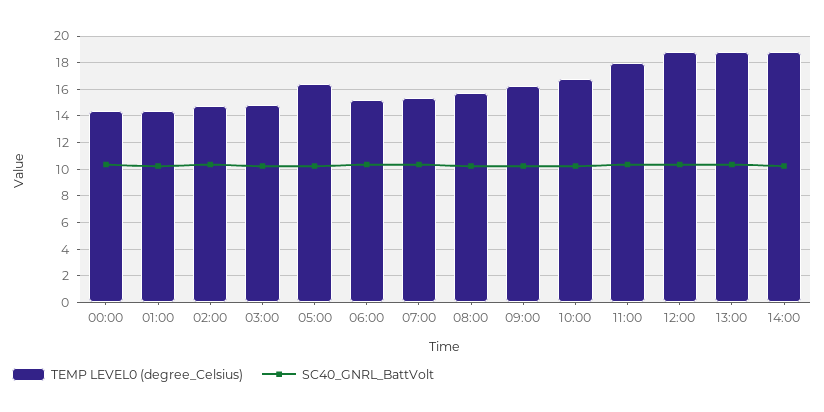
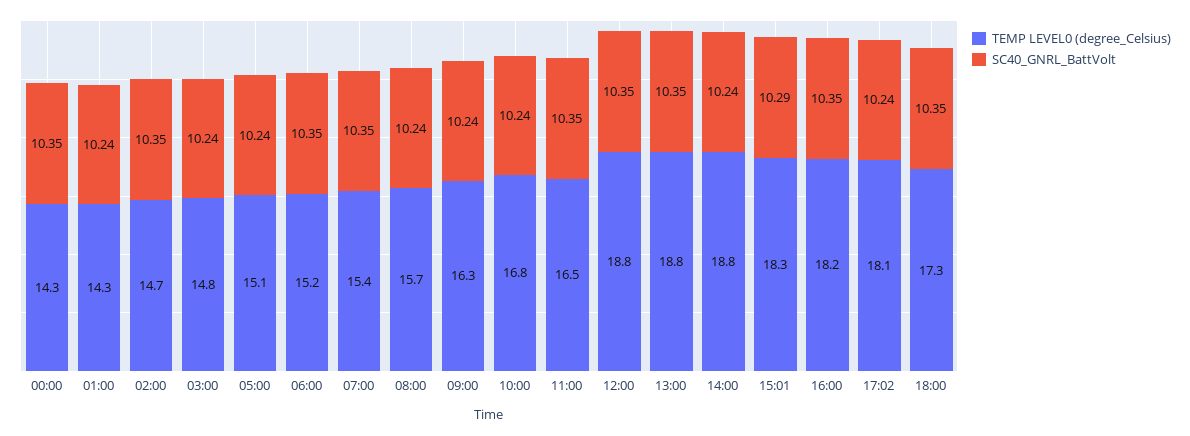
TEMP LEVEL0 (degree_Celsius), 05:00: 16.5 -> 15.1
TEMP LEVEL0 (degree_Celsius), 11:00: 18 -> 16.5
TEMP LEVEL0 (degree_Celsius), 15:01: none -> 18.3
SC40_GNRL_BattVolt, 15:01: none -> 10.29
TEMP LEVEL0 (degree_Celsius), 16:00: none -> 18.2
SC40_GNRL_BattVolt, 16:00: none -> 10.35
TEMP LEVEL0 (degree_Celsius), 17:02: none -> 18.1
SC40_GNRL_BattVolt, 17:02: none -> 10.24
TEMP LEVEL0 (degree_Celsius), 18:00: none -> 17.3
SC40_GNRL_BattVolt, 18:00: none -> 10.35

